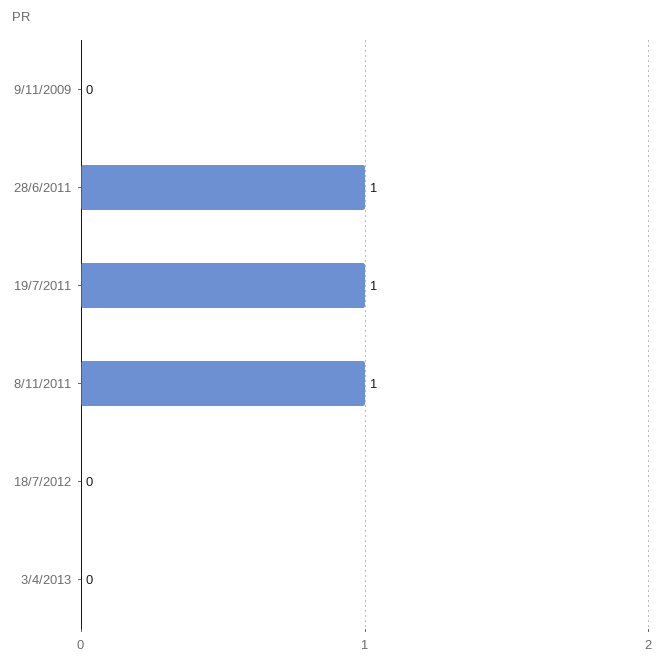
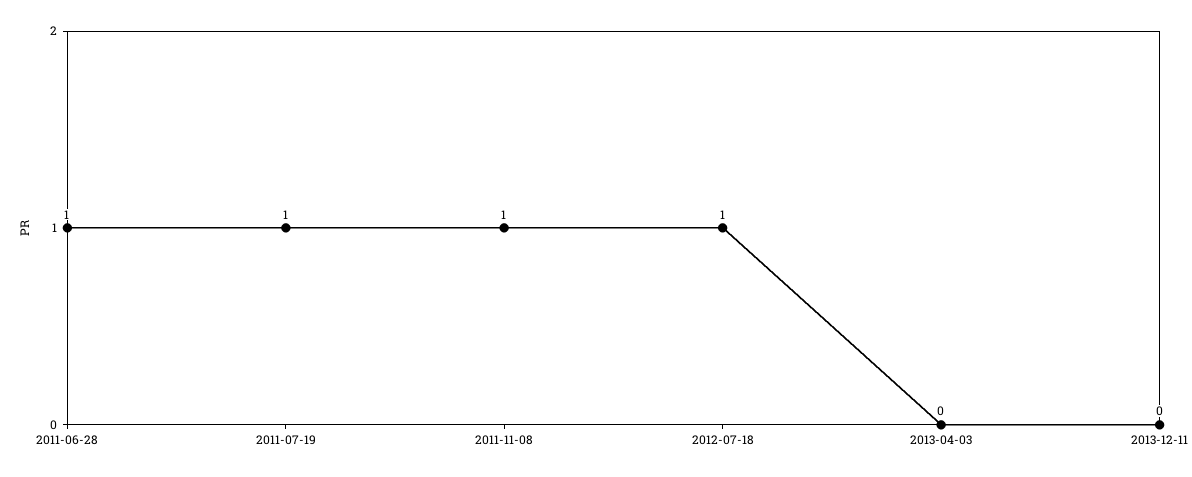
9/11/2009: 0 -> none
18/7/2012: 0 -> 1
2013-12-11: none -> 0

